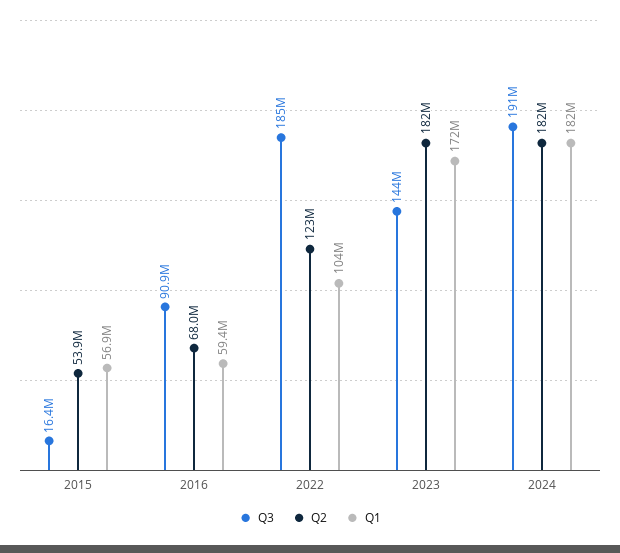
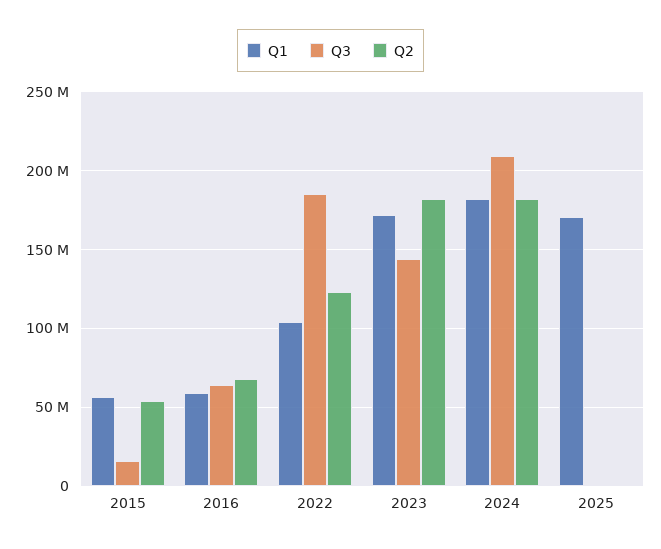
Q3, 2016: 90900000 -> 65000000
Q3, 2024: 191000000 -> 210000000
Q1, 2025: none -> 170000000
Q3, 2025: none -> 0
Q2, 2025: none -> 0

